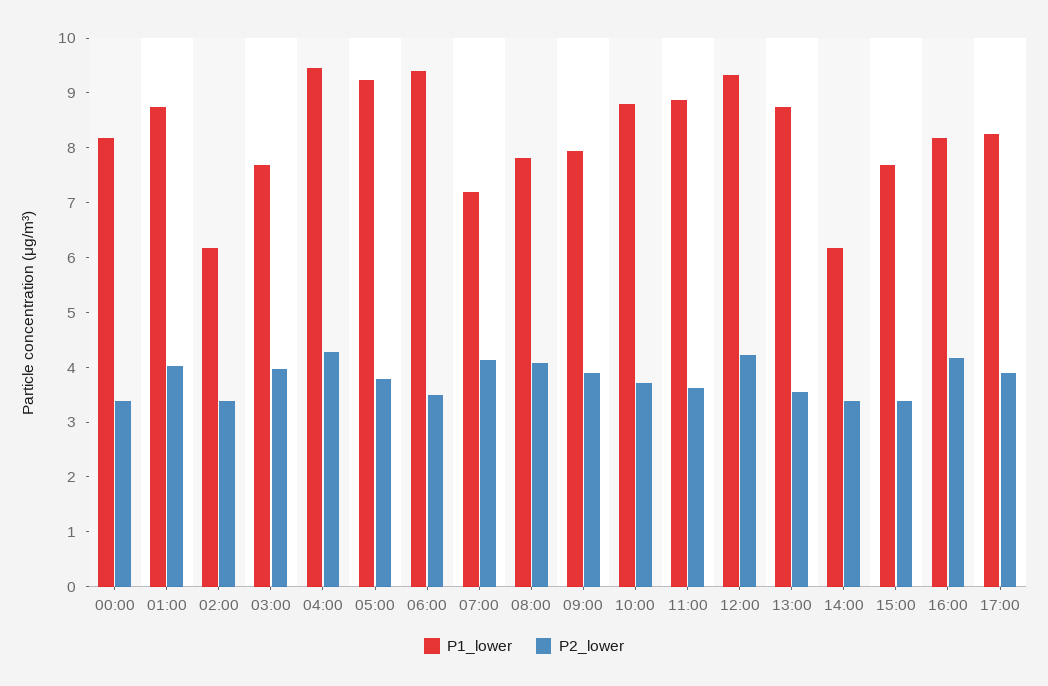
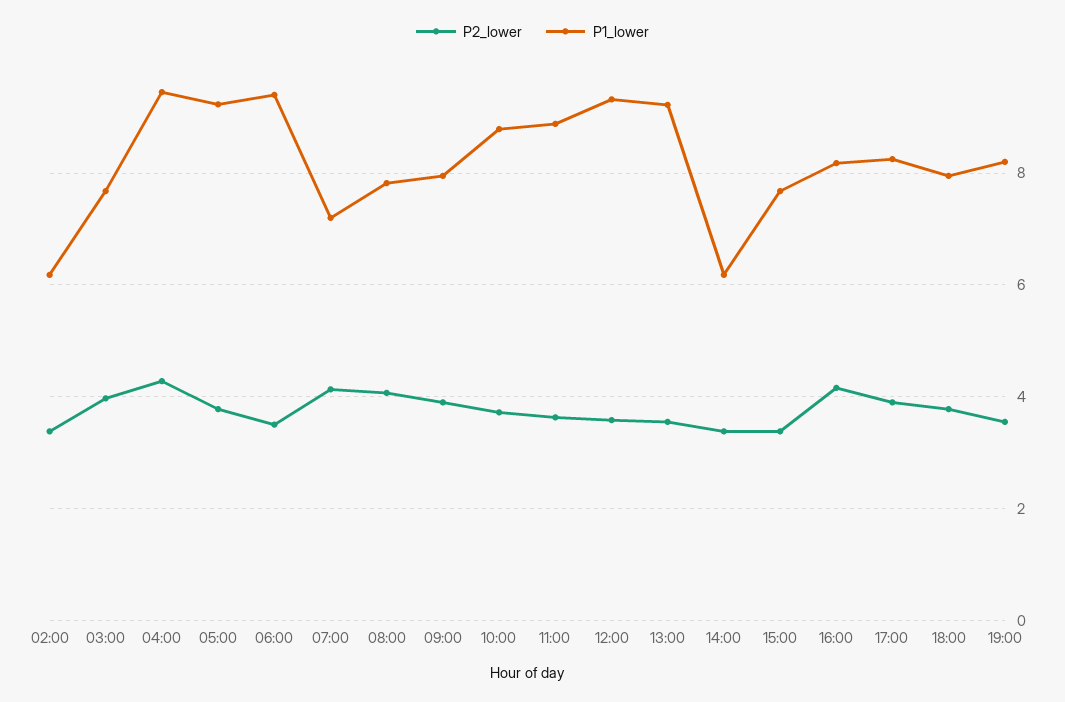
P1_lower, 00:00: 8.2 -> none
P2_lower, 00:00: 3.4 -> none
P1_lower, 01:00: 8.8 -> none
P2_lower, 01:00: 4 -> none
P2_lower, 12:00: 4.2 -> 3.6
P1_lower, 13:00: 8.8 -> 9.2
P2_lower, 18:00: none -> 3.8
P1_lower, 18:00: none -> 8
P2_lower, 19:00: none -> 3.6
P1_lower, 19:00: none -> 8.2

